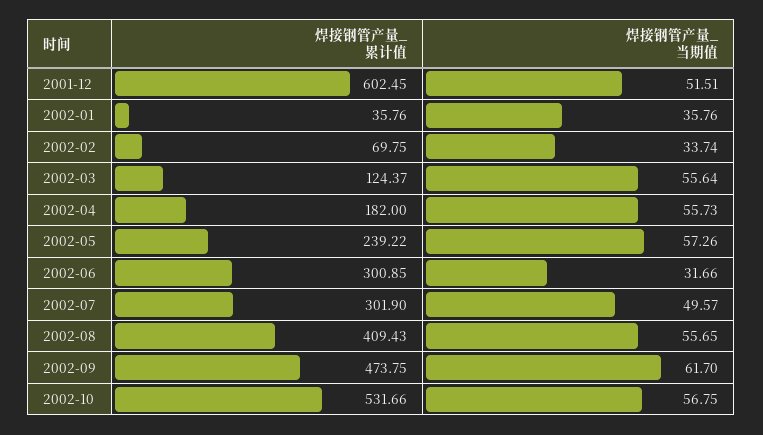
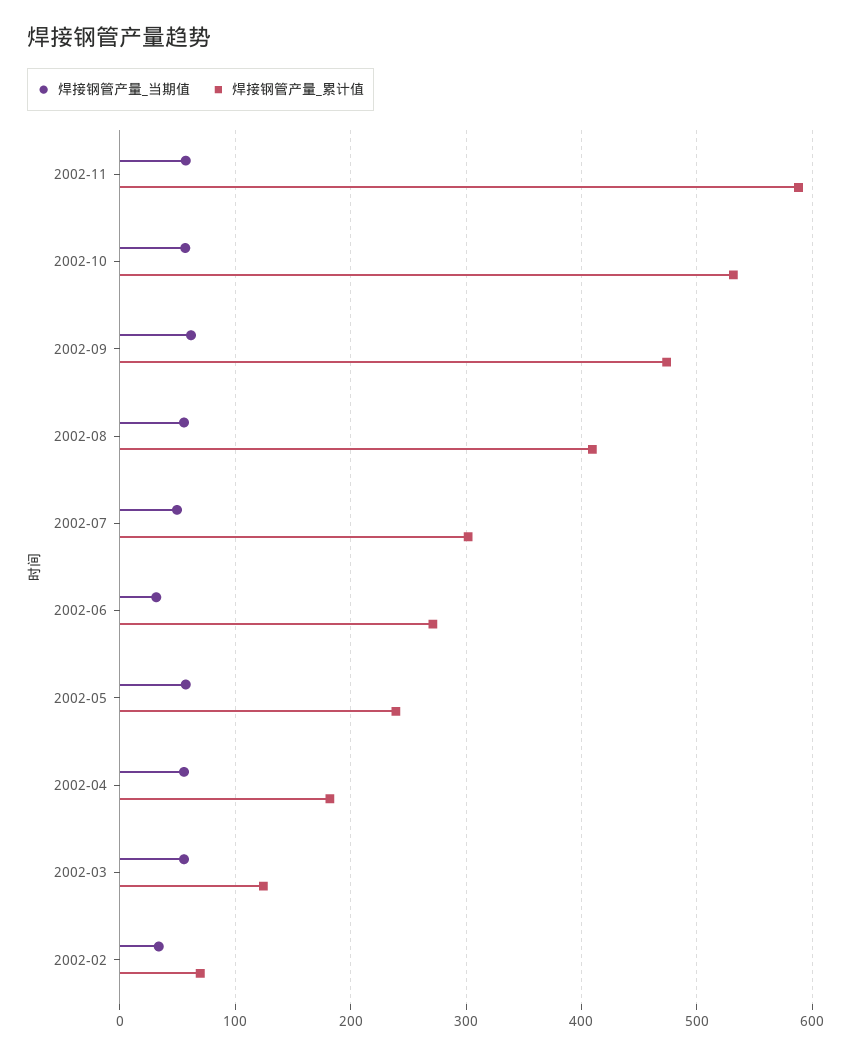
焊接钢管产量_累计值, 2001-12: 602.45 -> none
焊接钢管产量_当期值, 2001-12: 51.51 -> none
焊接钢管产量_累计值, 2002-01: 35.76 -> none
焊接钢管产量_当期值, 2002-01: 35.76 -> none
焊接钢管产量_累计值, 2002-06: 300.85 -> 270
焊接钢管产量_当期值, 2002-11: none -> 60
焊接钢管产量_累计值, 2002-11: none -> 590

